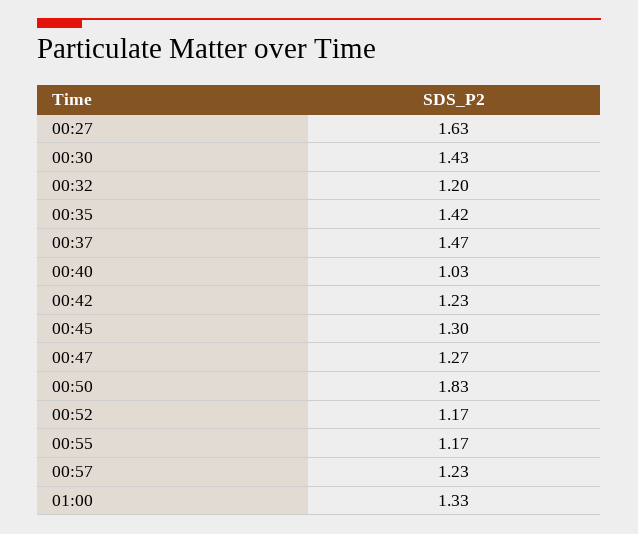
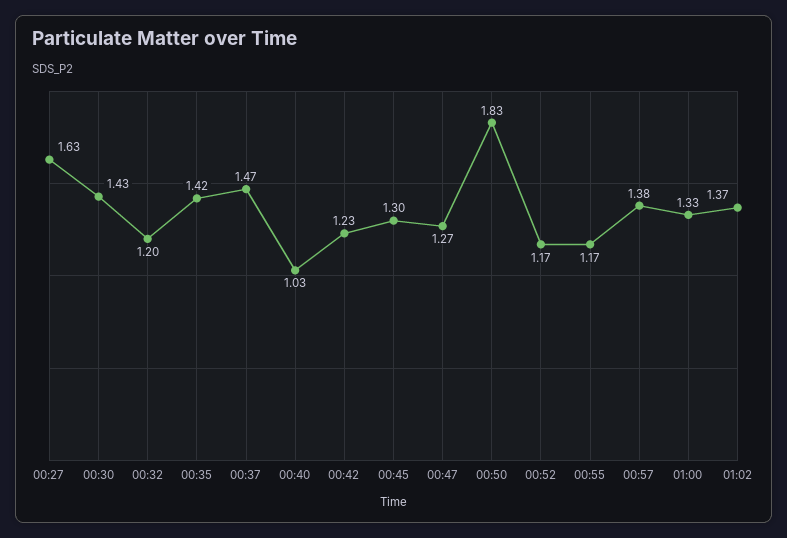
00:57: 1.23 -> 1.38
01:02: none -> 1.37

